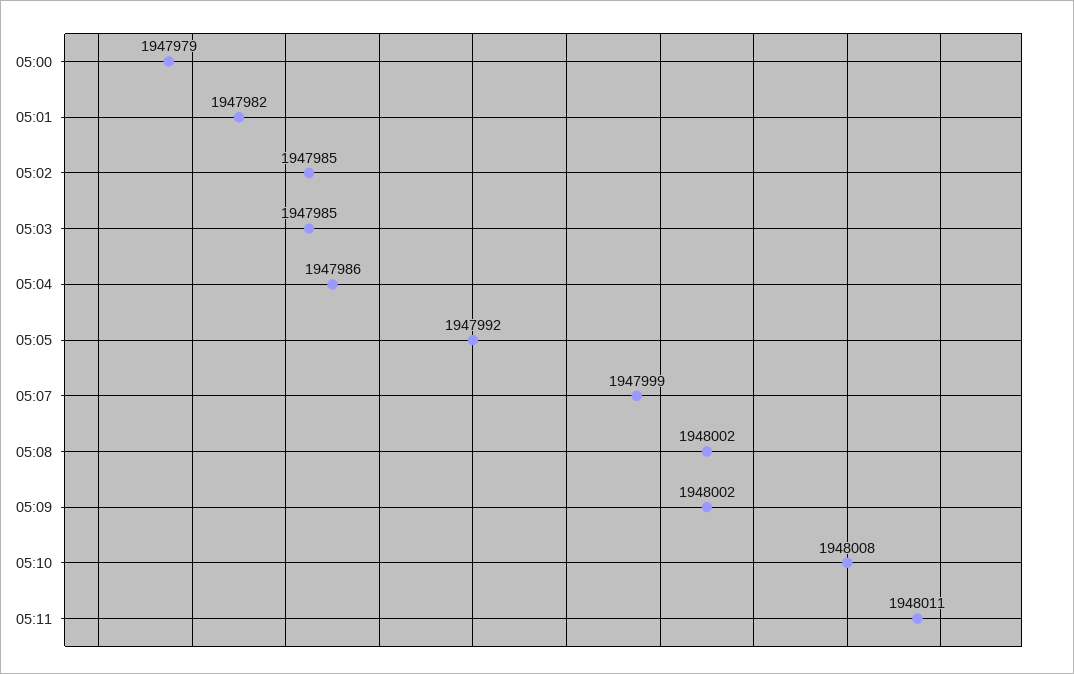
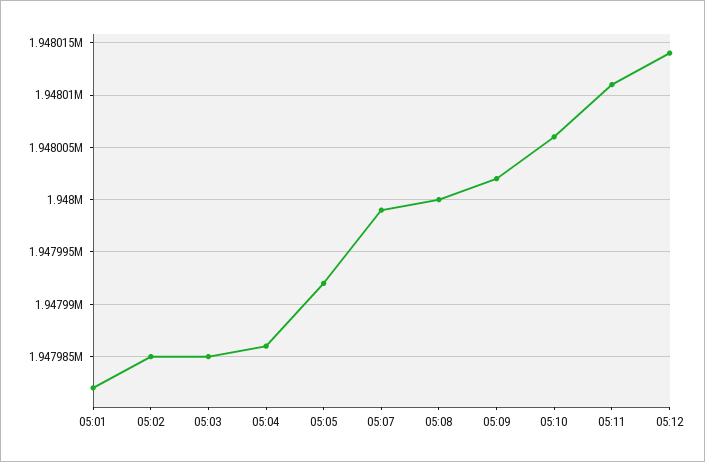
05:00: 1947979 -> none
05:08: 1948002 -> 1948000
05:10: 1948008 -> 1948006
05:12: none -> 1948014

